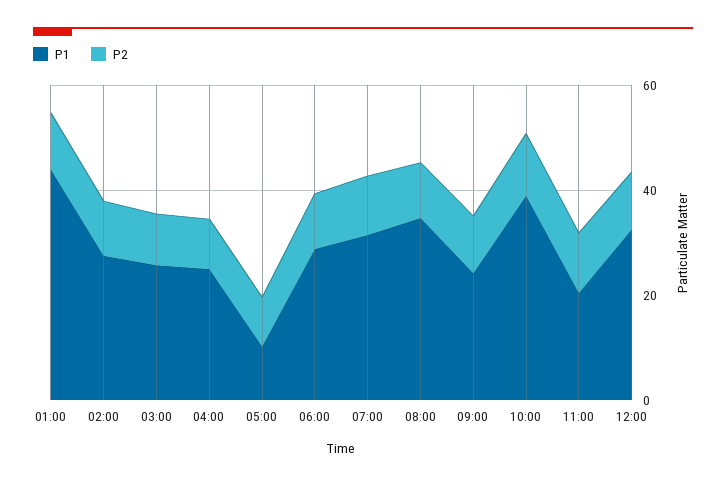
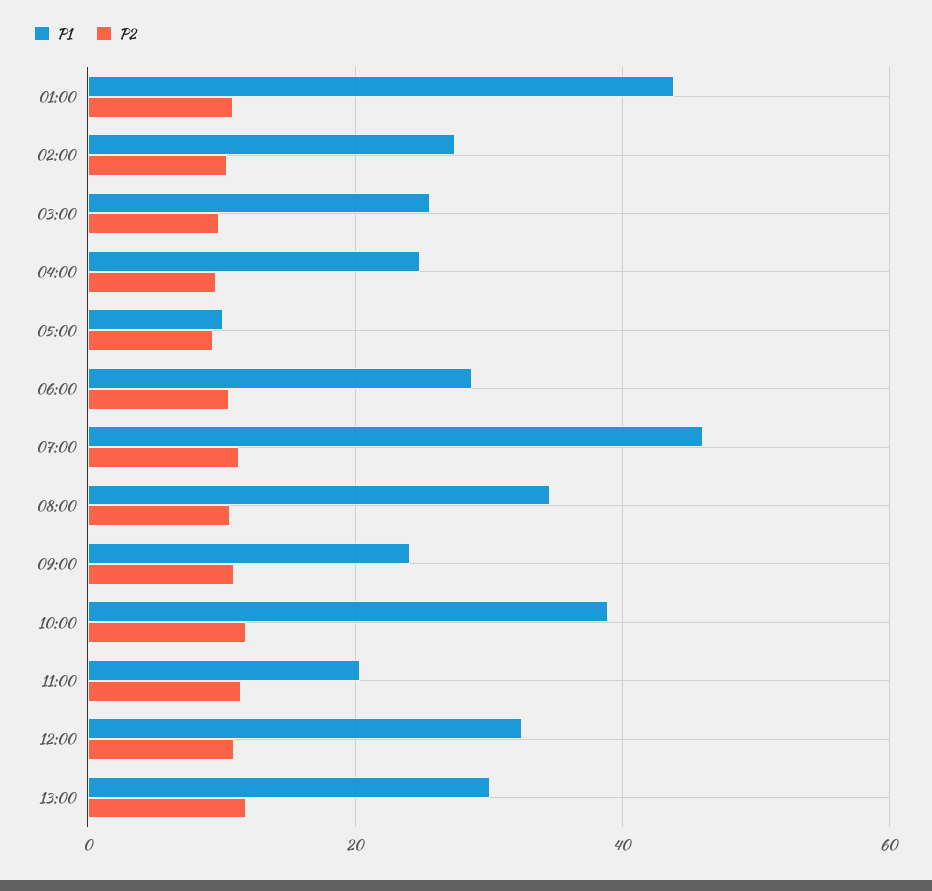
P1, 07:00: 30 -> 46
P1, 13:00: none -> 30
P2, 13:00: none -> 12

